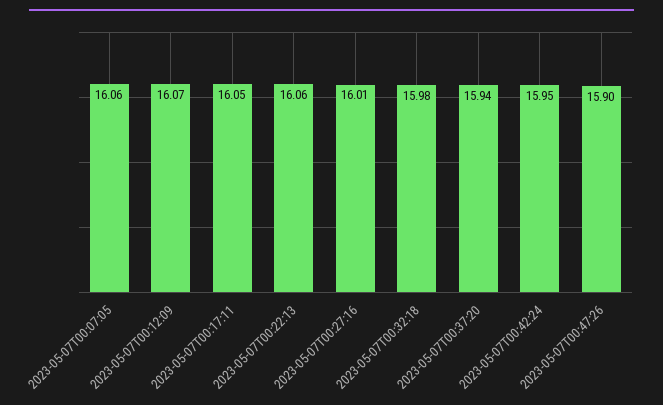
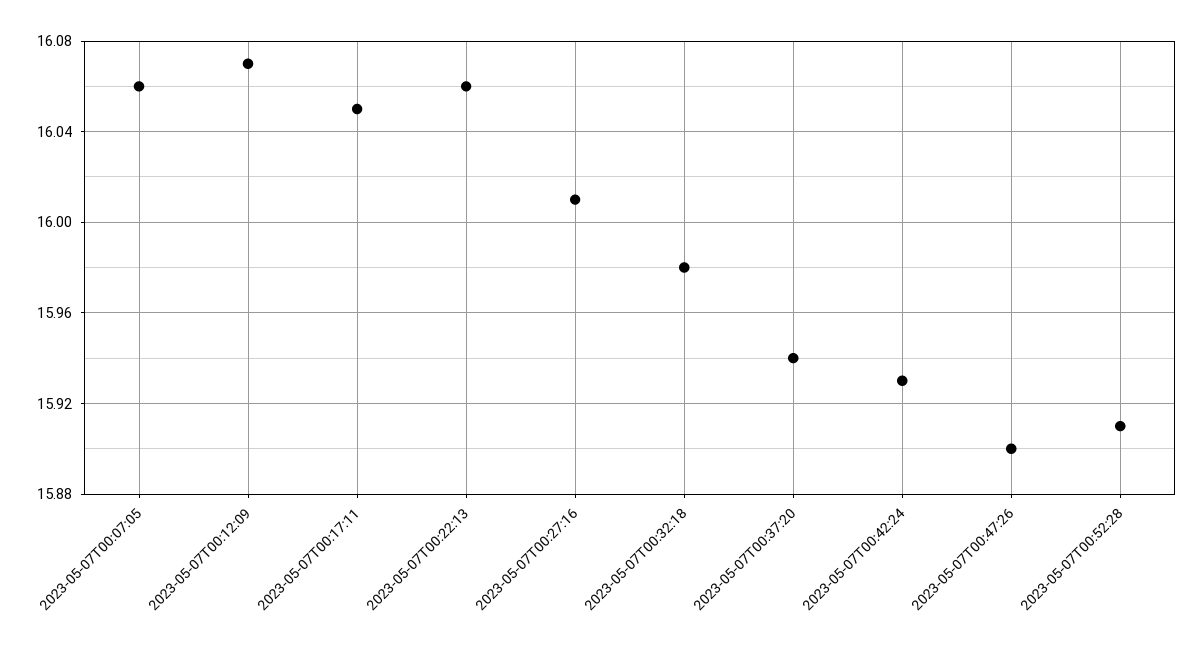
2023-05-07T00:42:24: 15.95 -> 15.93
2023-05-07T00:52:28: none -> 15.91

